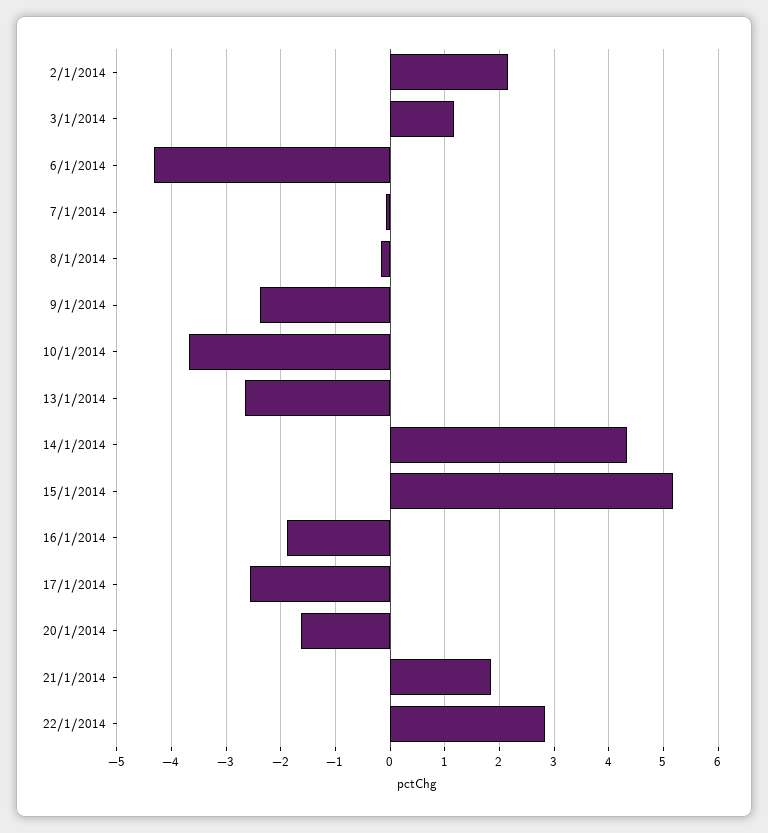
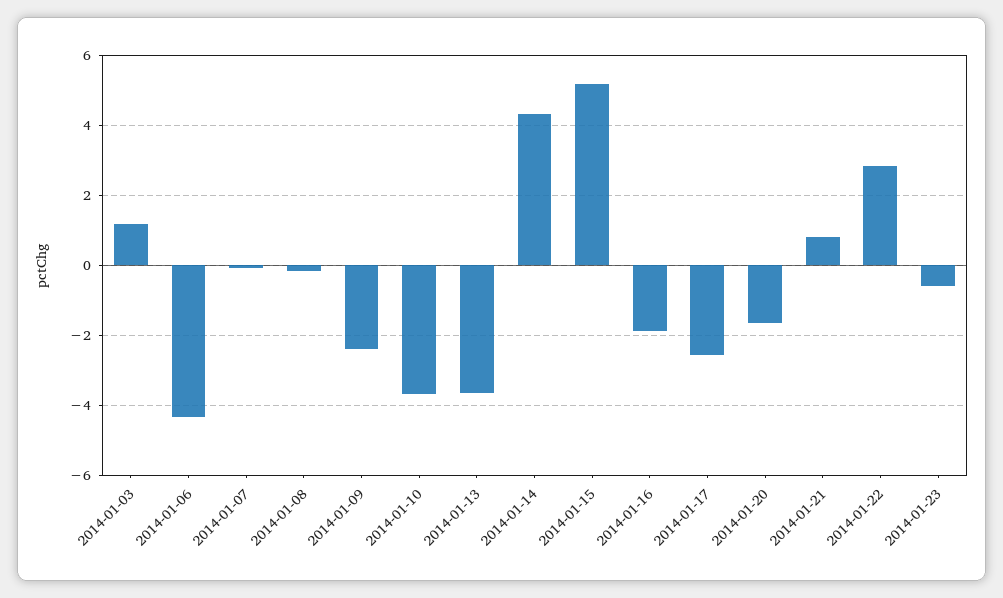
2/1/2014: 2.2 -> none
13/1/2014: -2.6 -> -3.6
21/1/2014: 1.8 -> 0.8
2014-01-23: none -> -0.6

